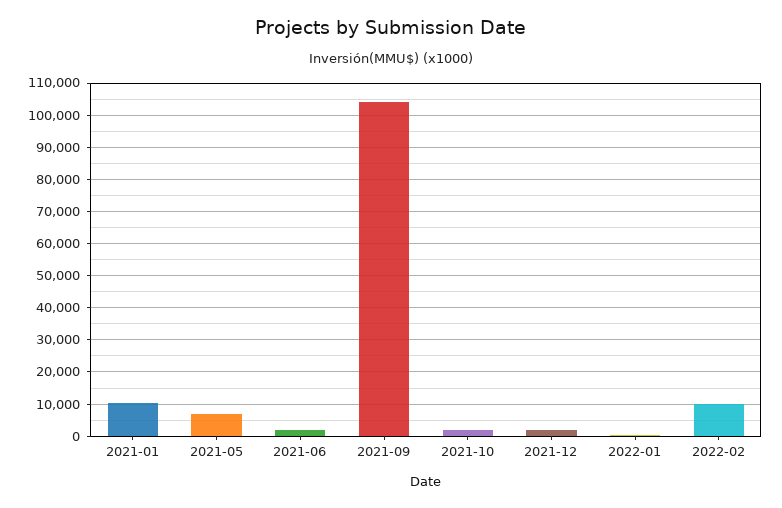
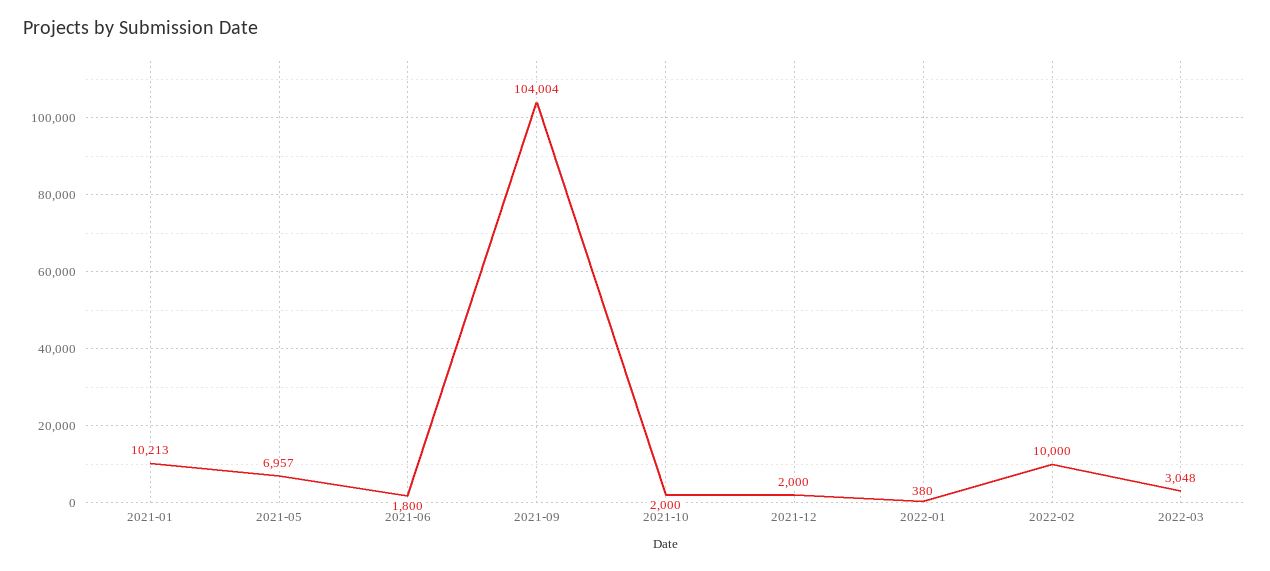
2022-03: none -> 3048

